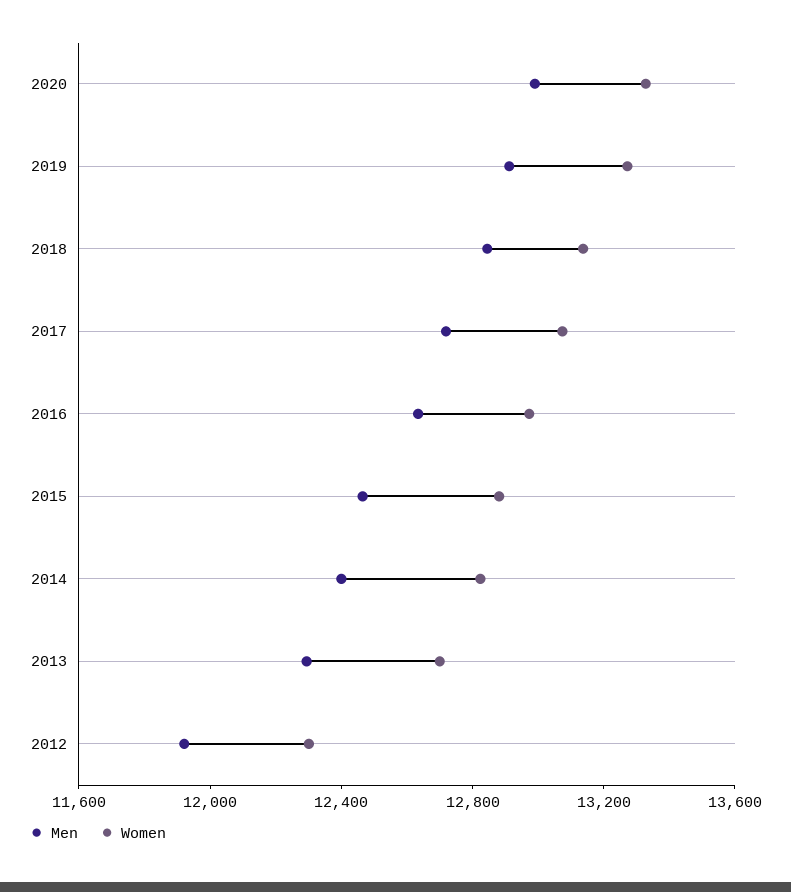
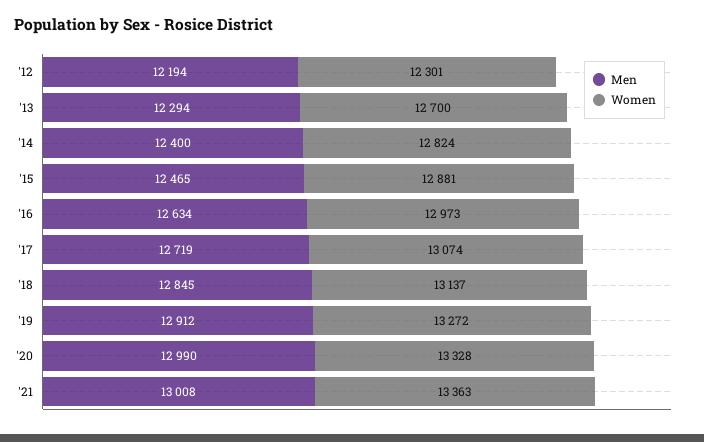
Men, 2012: 11900 -> 12194
Men, '21: none -> 13008
Women, '21: none -> 13363

